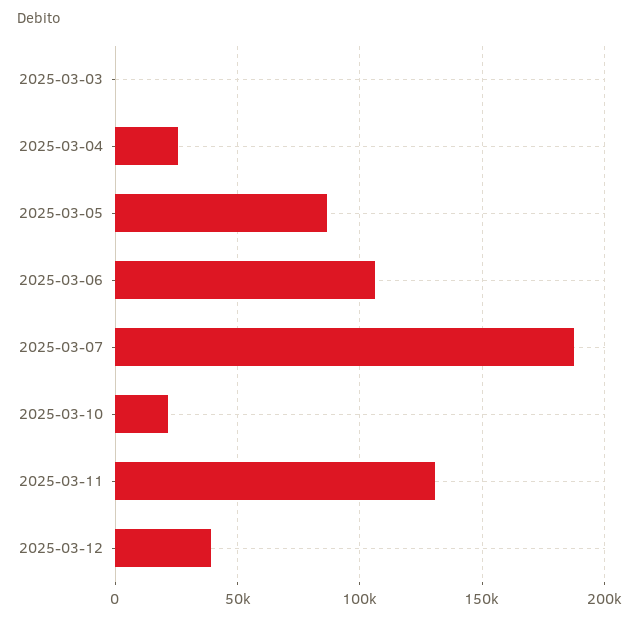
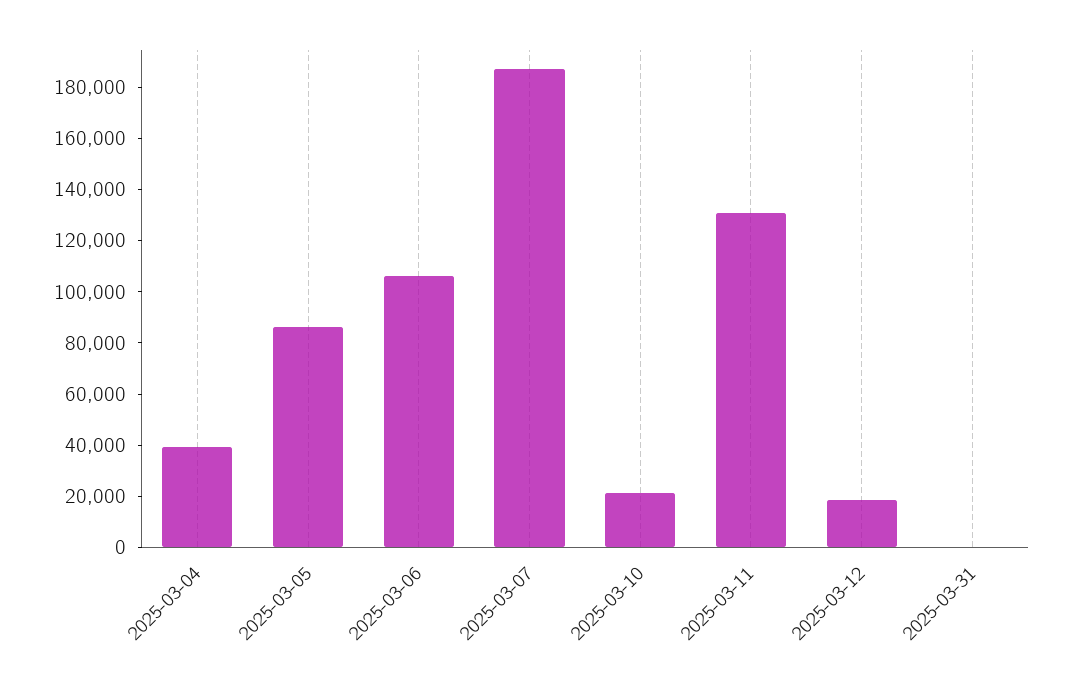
2025-03-03: 0 -> none
2025-03-04: 25000 -> 40000
2025-03-12: 40000 -> 20000
2025-03-31: none -> 0

